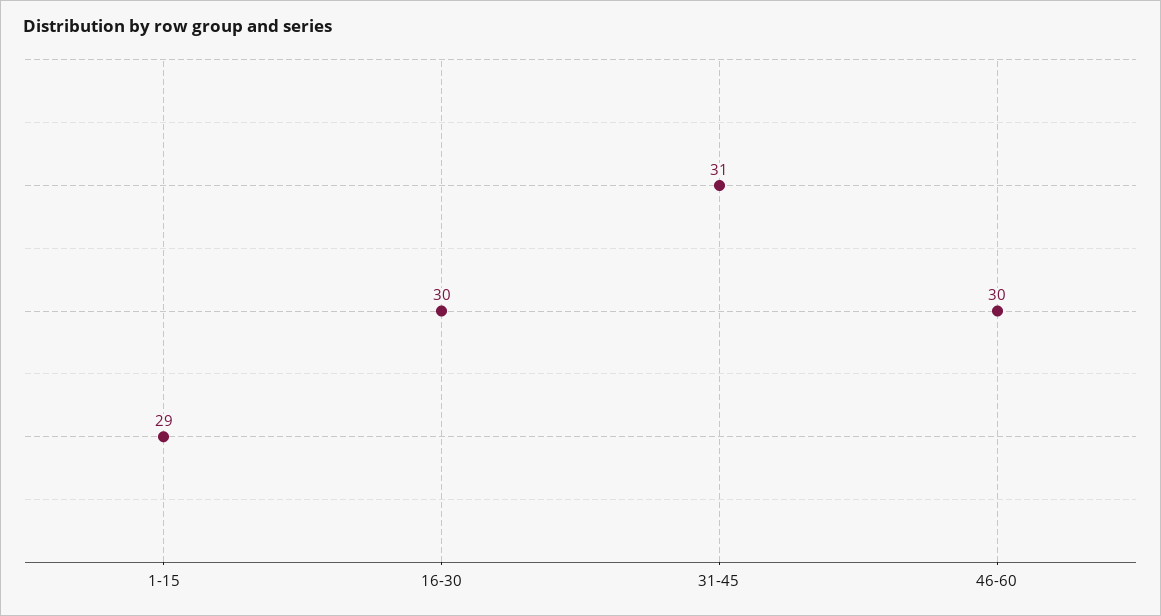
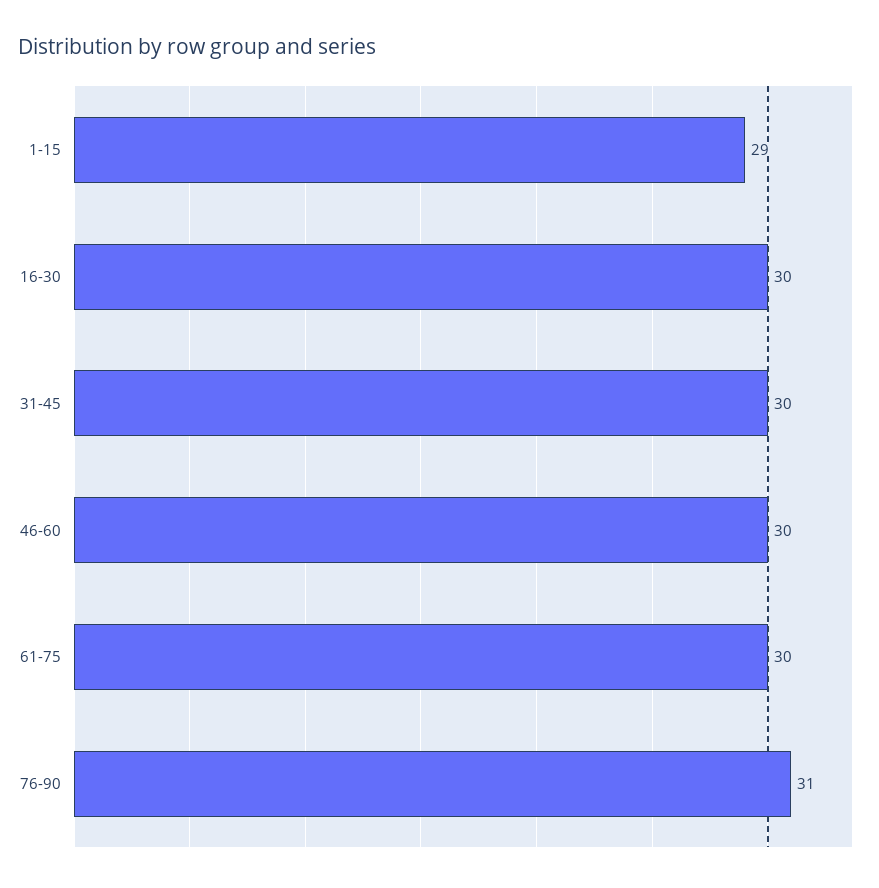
31-45: 31 -> 30
61-75: none -> 30
76-90: none -> 31

